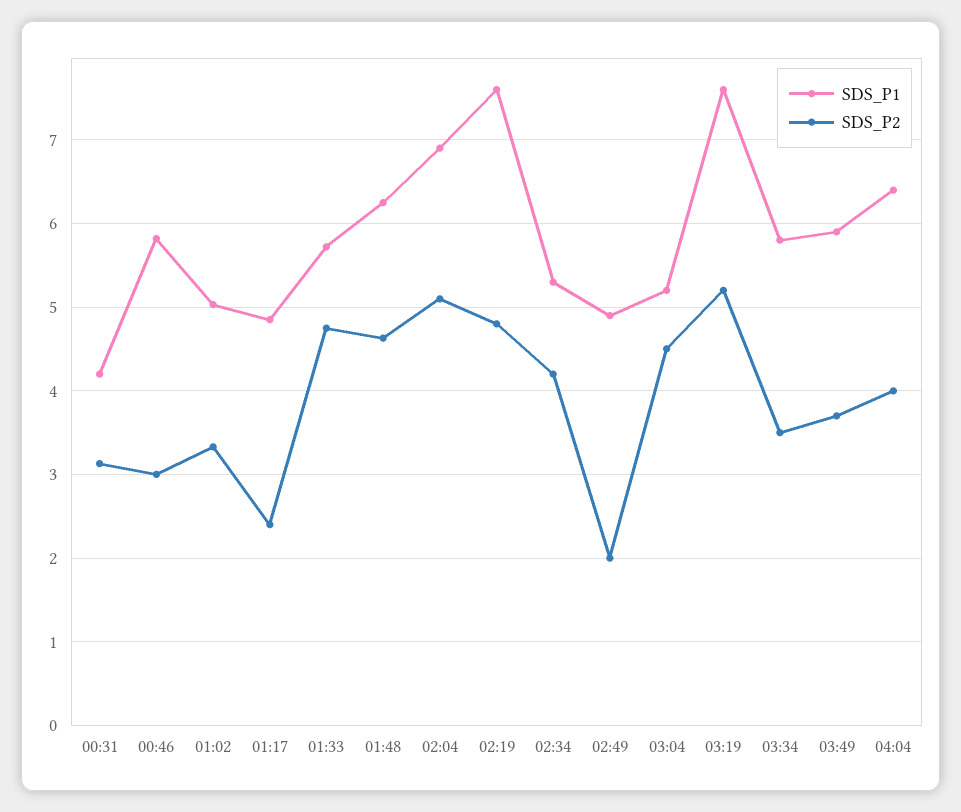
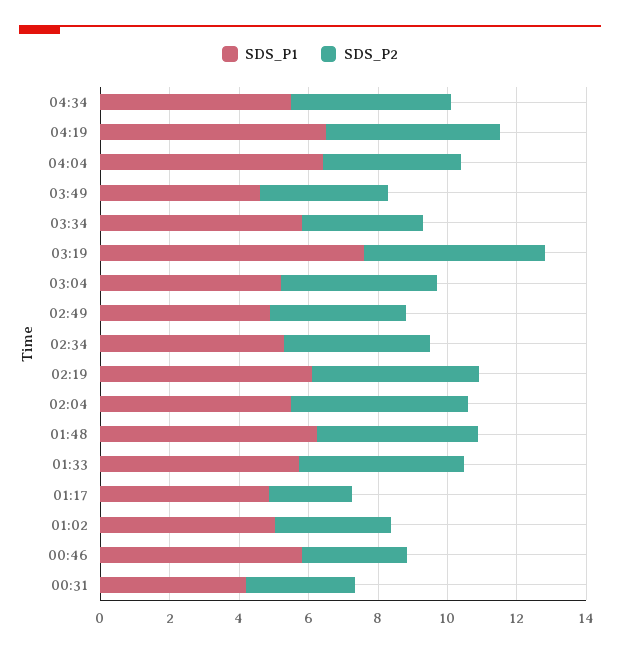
SDS_P1, 02:04: 6.9 -> 5.5
SDS_P1, 02:19: 7.6 -> 6
SDS_P2, 02:49: 2 -> 4
SDS_P1, 03:49: 5.9 -> 4.5
SDS_P1, 04:34: none -> 5.5
SDS_P2, 04:34: none -> 4.5
SDS_P1, 04:19: none -> 6.5
SDS_P2, 04:19: none -> 5

